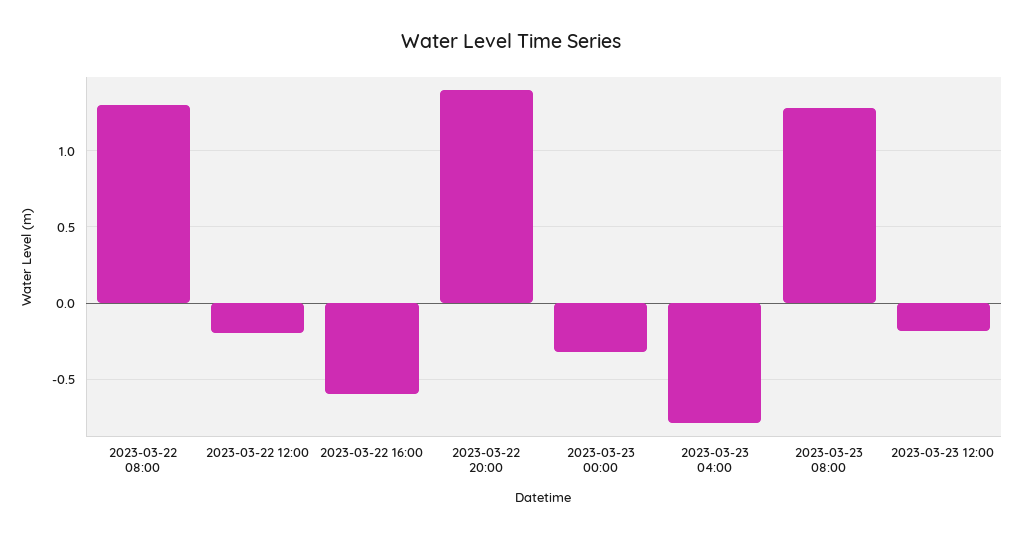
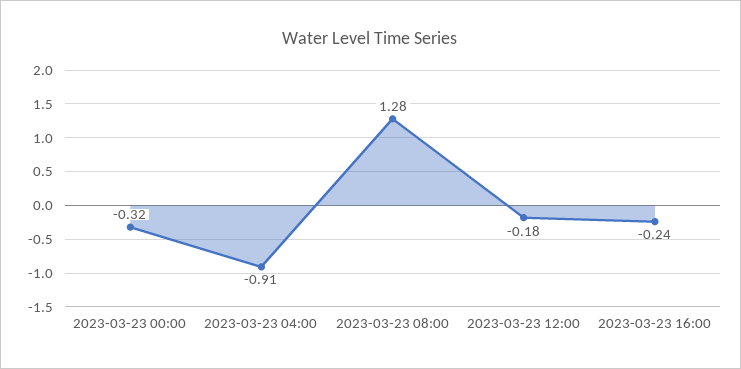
2023-03-22 08:00: 1.3 -> none
2023-03-22 12:00: -0.2 -> none
2023-03-22 16:00: -0.6 -> none
2023-03-22 20:00: 1.4 -> none
2023-03-23 04:00: -0.8 -> -0.91
2023-03-23 16:00: none -> -0.24

